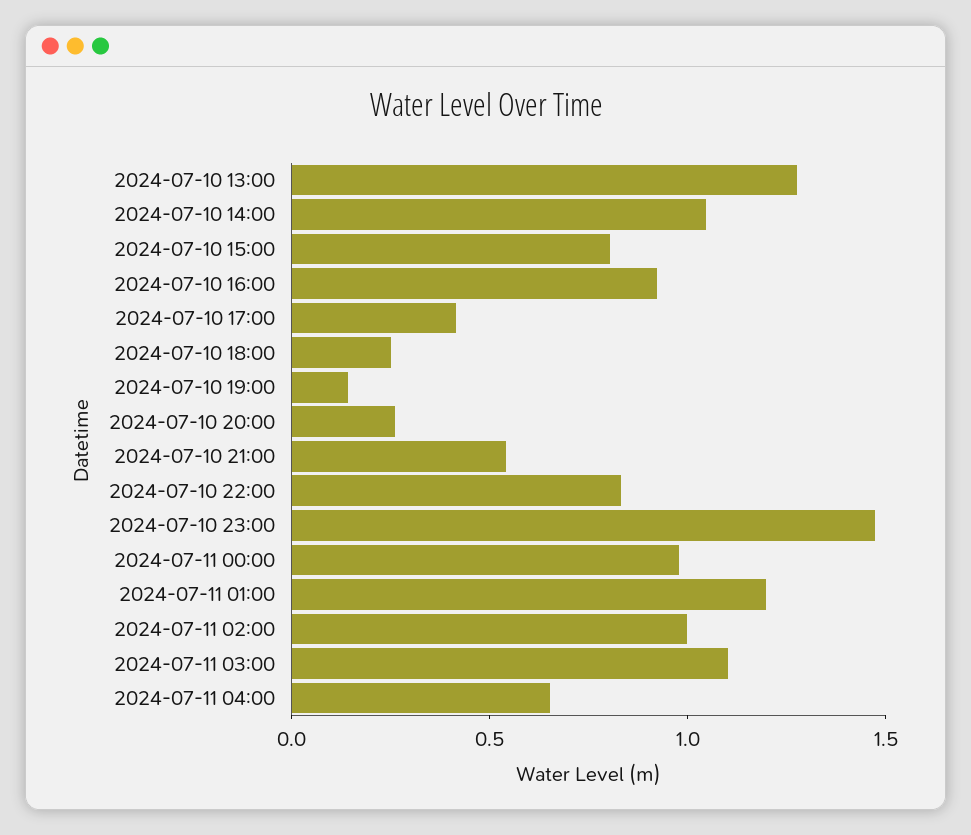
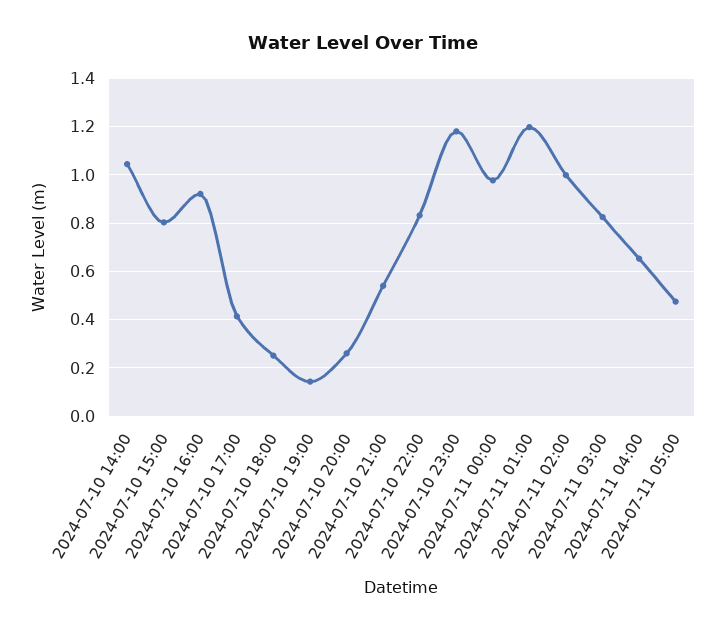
2024-07-10 13:00: 1.3 -> none
2024-07-10 23:00: 1.5 -> 1.175
2024-07-11 03:00: 1.1 -> 0.825
2024-07-11 05:00: none -> 0.475

